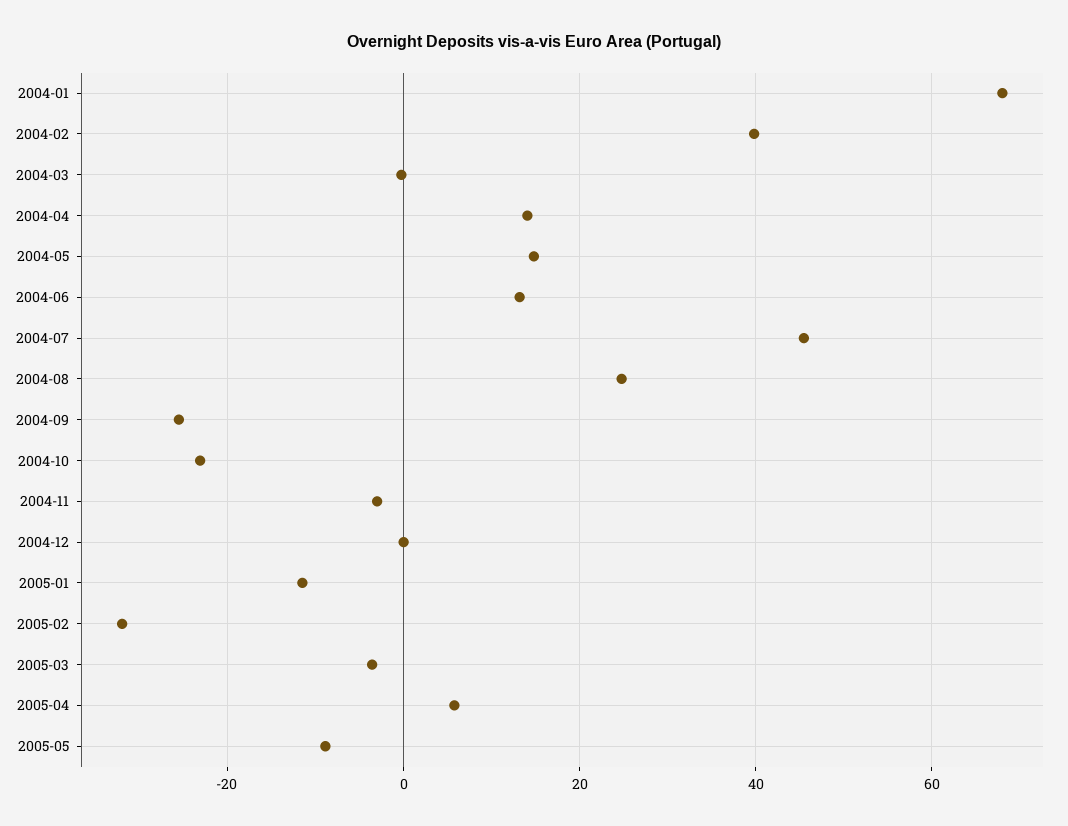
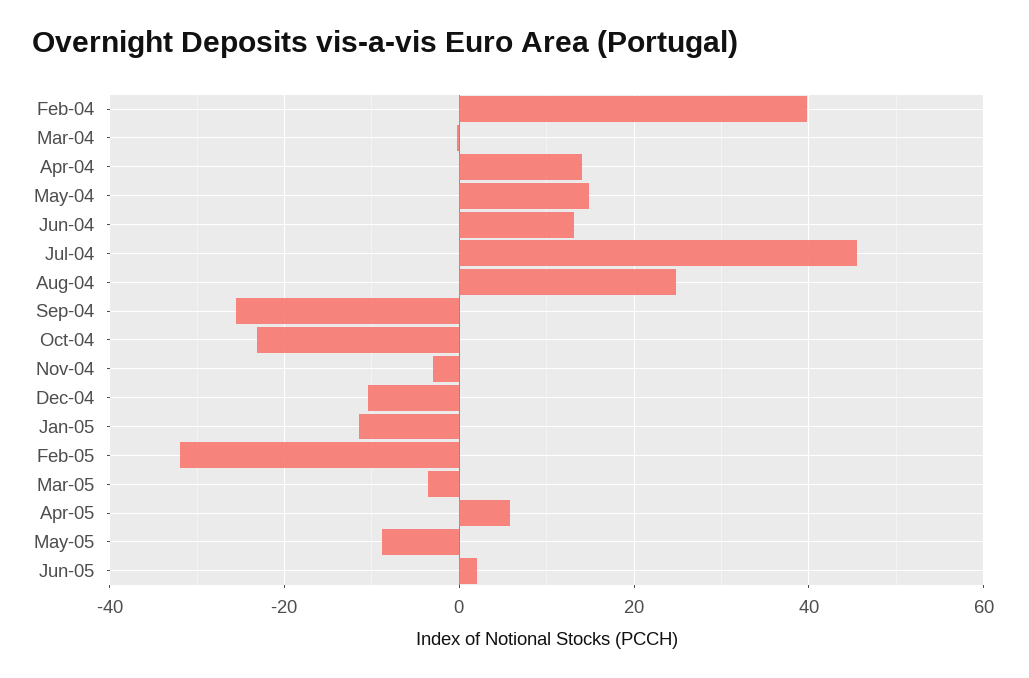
2004-01: 68 -> none
2004-12: 0 -> -10
Jun-05: none -> 2

